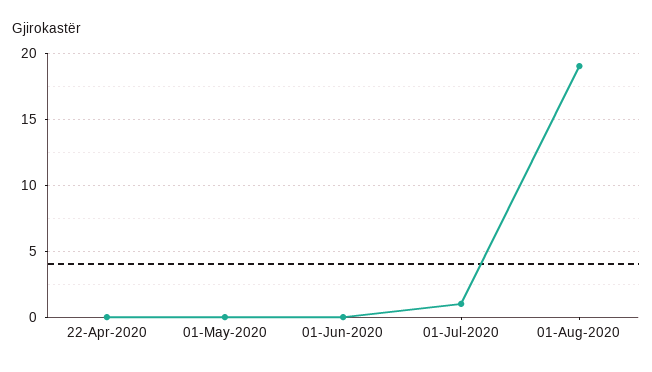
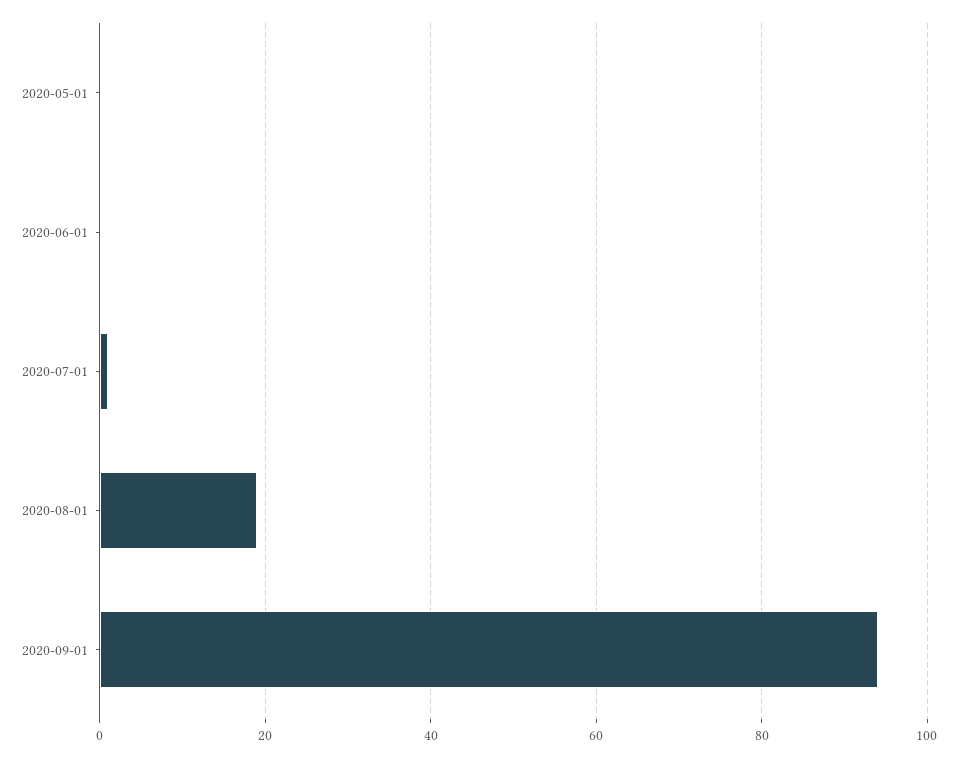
22-Apr-2020: 0 -> none
2020-09-01: none -> 95

